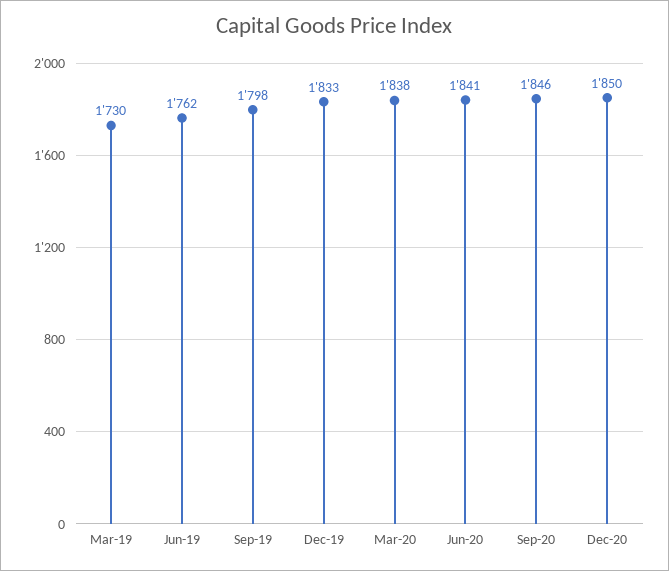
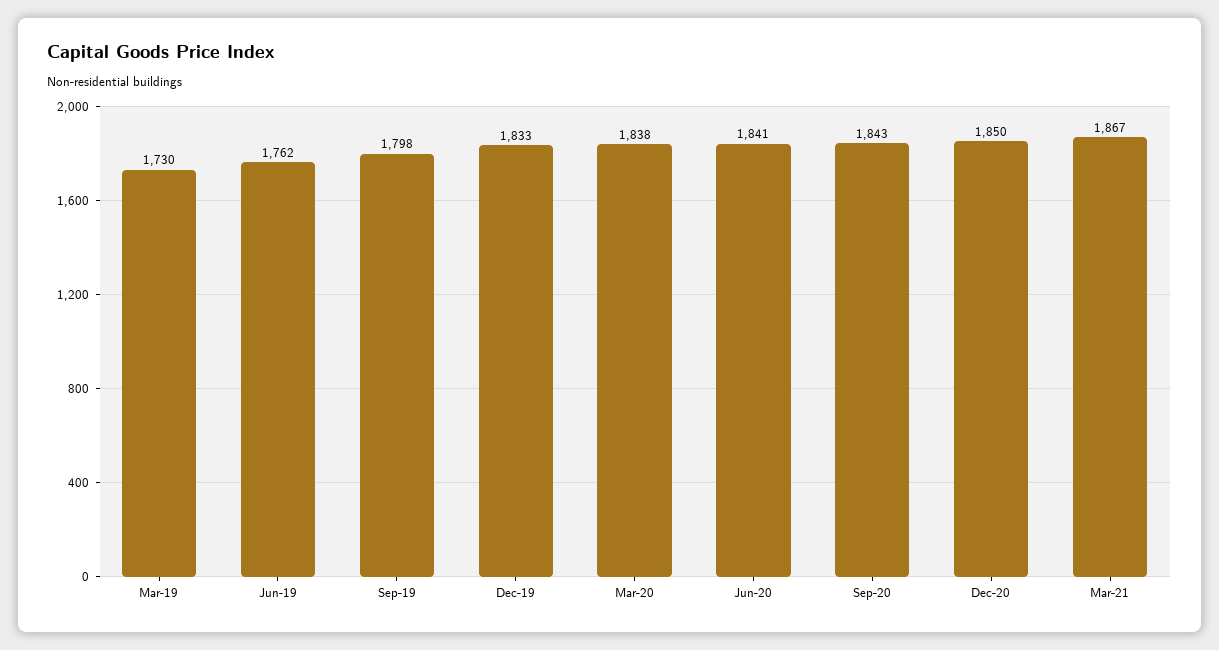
Sep-20: 1846 -> 1843
Mar-21: none -> 1867

